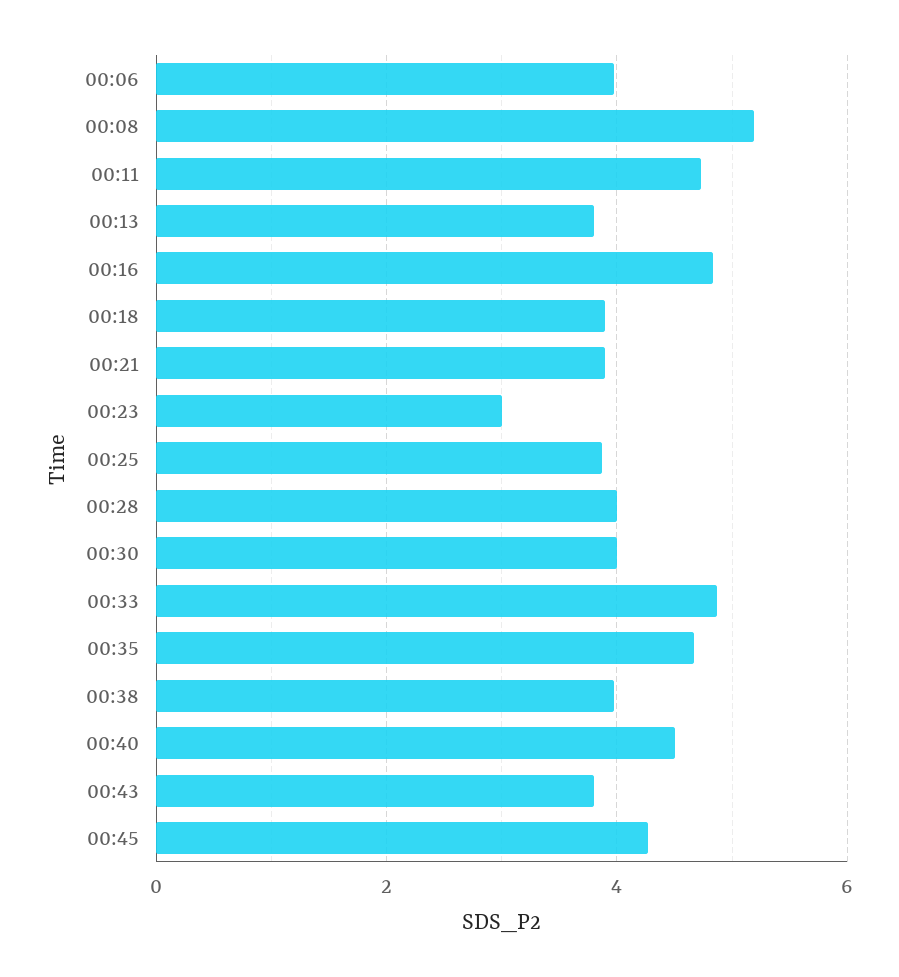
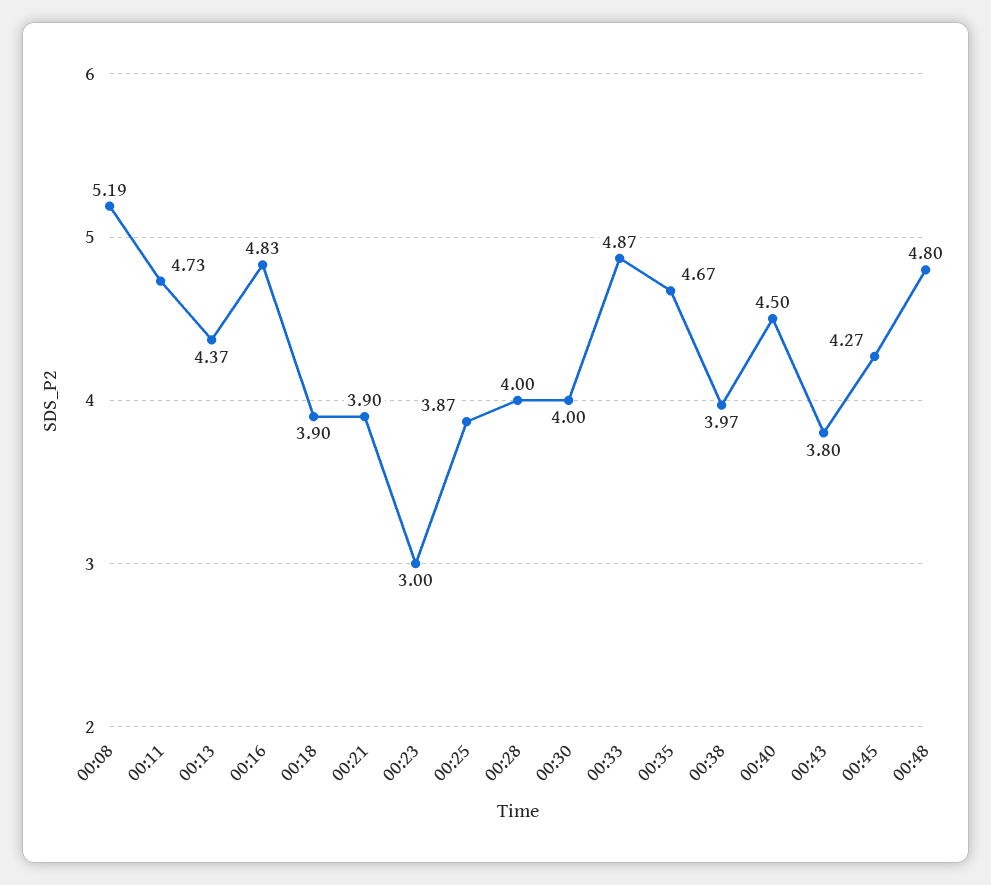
00:06: 4 -> none
00:13: 3.8 -> 4.37
00:48: none -> 4.8

